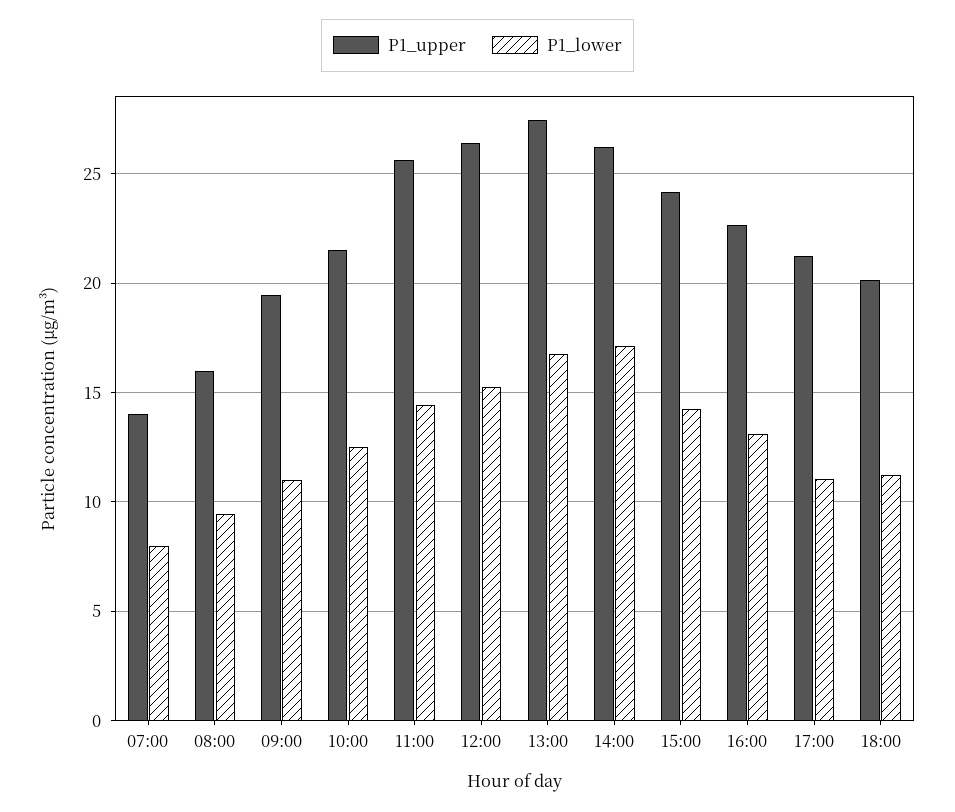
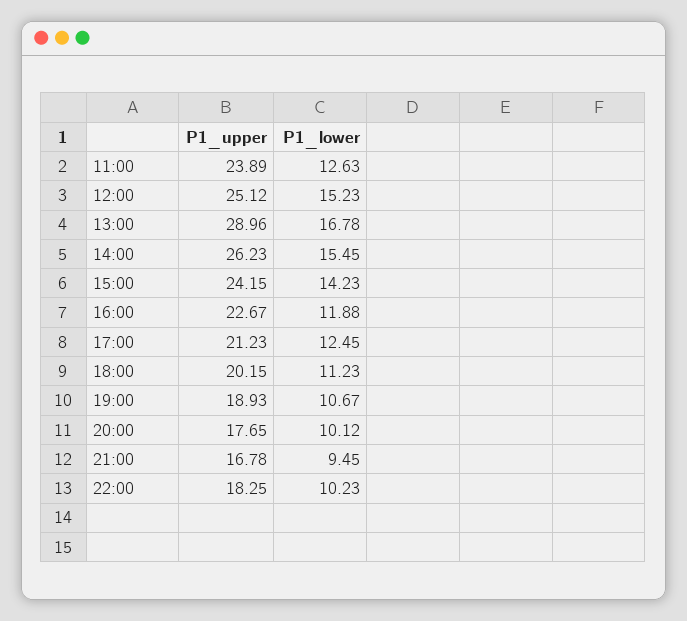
P1_upper, 07:00: 14 -> none
P1_lower, 07:00: 8 -> none
P1_upper, 08:00: 16 -> none
P1_lower, 08:00: 9.5 -> none
P1_upper, 09:00: 19.5 -> none
P1_lower, 09:00: 11 -> none
P1_upper, 10:00: 21.5 -> none
P1_lower, 10:00: 12.5 -> none
P1_upper, 11:00: 25.5 -> 23.89
P1_lower, 11:00: 14.5 -> 12.63
P1_upper, 12:00: 26.5 -> 25.12
P1_upper, 13:00: 27.5 -> 28.96
P1_lower, 14:00: 17 -> 15.45
P1_lower, 16:00: 13 -> 11.88
P1_lower, 17:00: 11 -> 12.45
P1_upper, 19:00: none -> 18.93
P1_lower, 19:00: none -> 10.67
P1_upper, 20:00: none -> 17.65
P1_lower, 20:00: none -> 10.12
P1_upper, 21:00: none -> 16.78
P1_lower, 21:00: none -> 9.45
P1_upper, 22:00: none -> 18.25
P1_lower, 22:00: none -> 10.23

